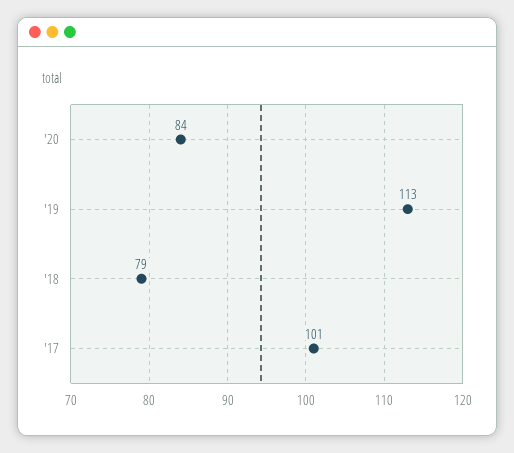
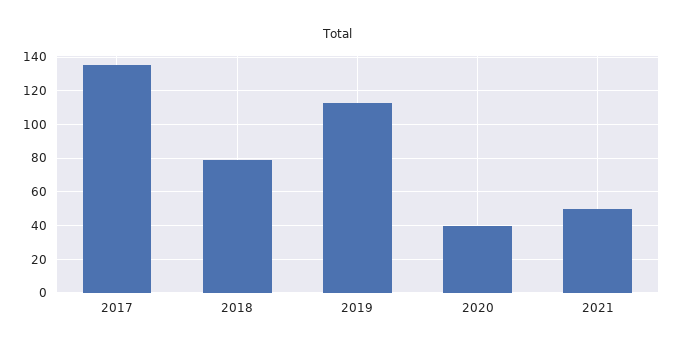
'20: 84 -> 40
'17: 101 -> 135
2021: none -> 50

